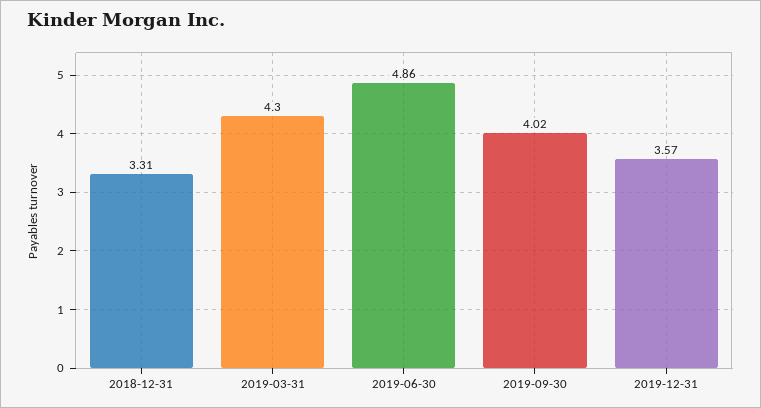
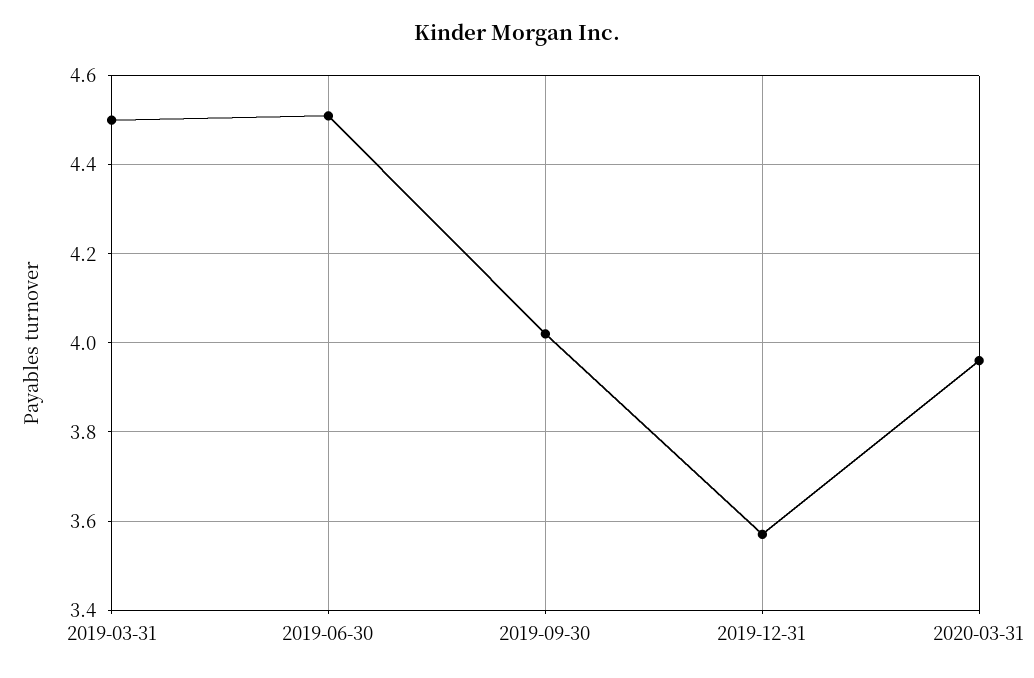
2018-12-31: 3.31 -> none
2019-03-31: 4.3 -> 4.5
2019-06-30: 4.86 -> 4.5
2020-03-31: none -> 3.95

